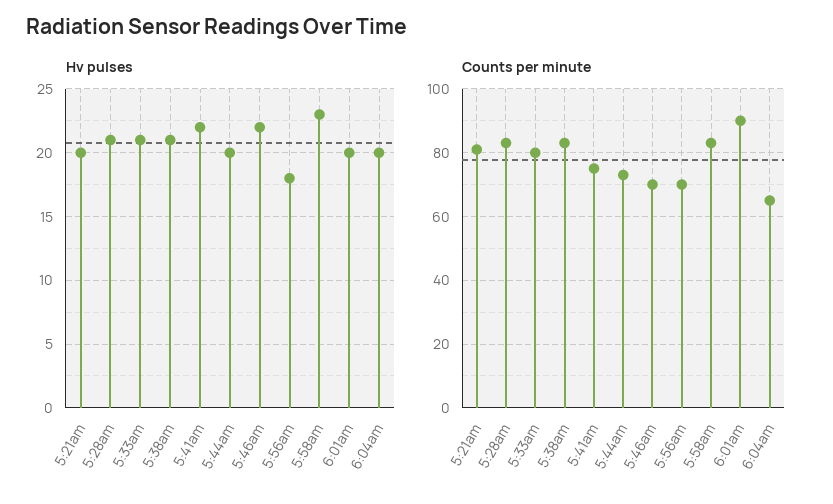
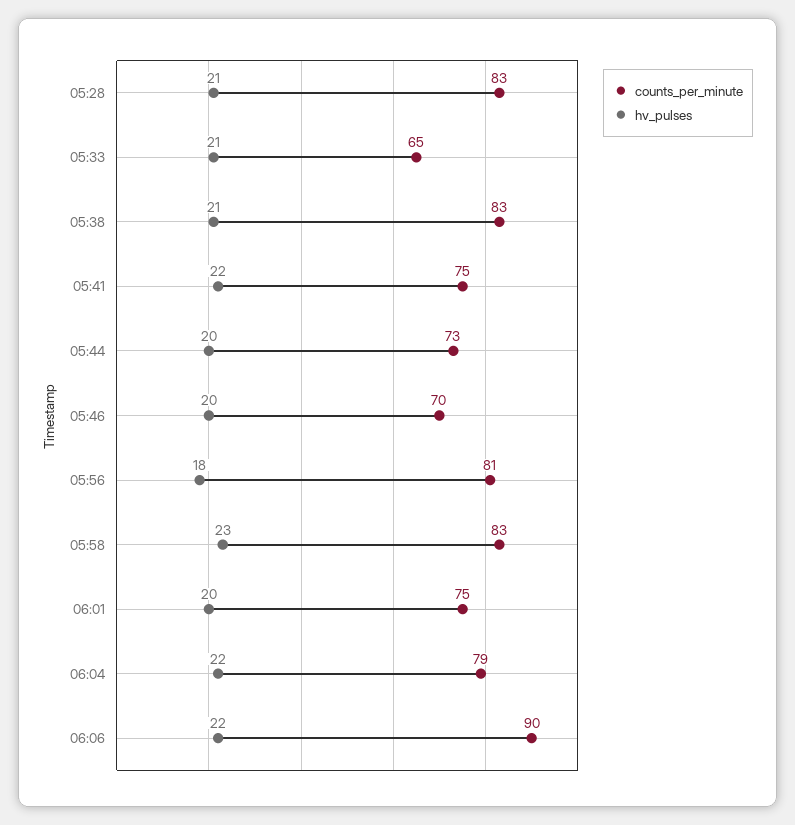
Hv pulses, 5:21am: 20 -> none
Hv pulses, 5:46am: 22 -> 20
Hv pulses, 6:04am: 20 -> 22
Counts per minute, 5:21am: 80 -> none
Counts per minute, 5:33am: 80 -> 65
Counts per minute, 5:56am: 70 -> 81
Counts per minute, 6:01am: 90 -> 75
Counts per minute, 6:04am: 65 -> 79
Counts per minute, 06:06: none -> 90
Hv pulses, 06:06: none -> 22

